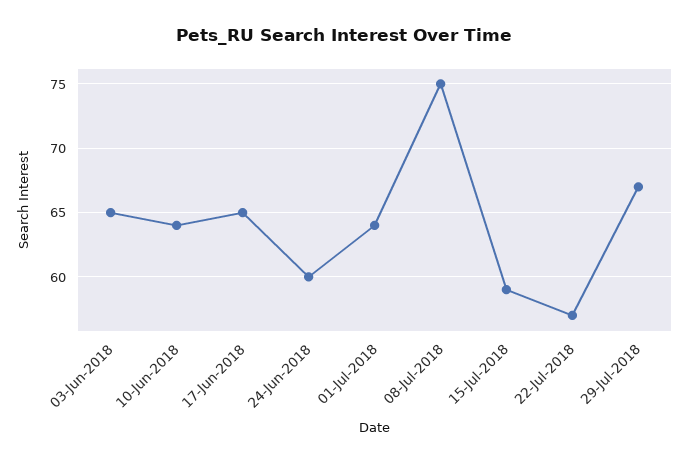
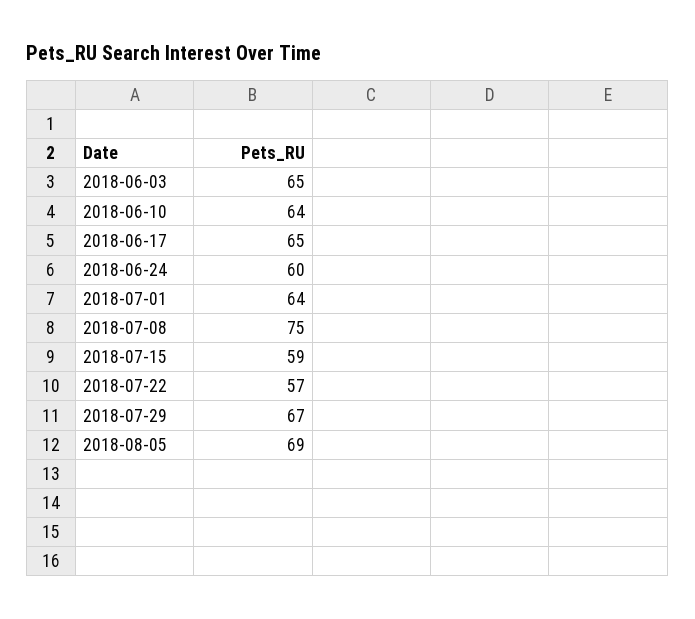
2018-08-05: none -> 69

